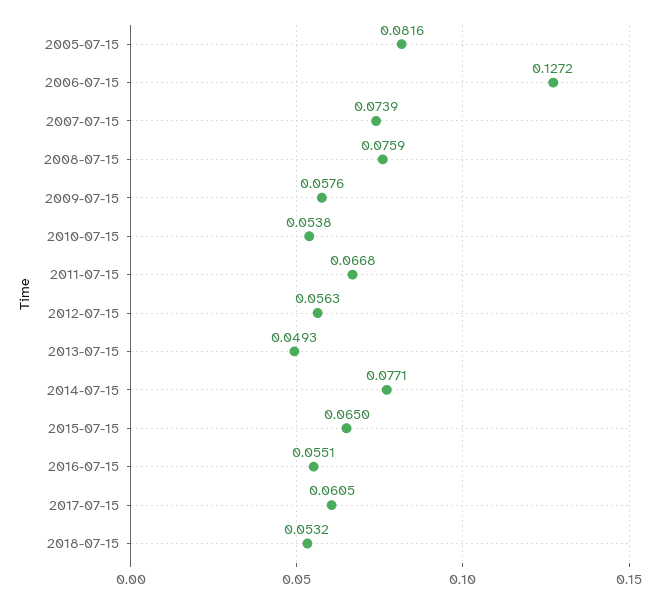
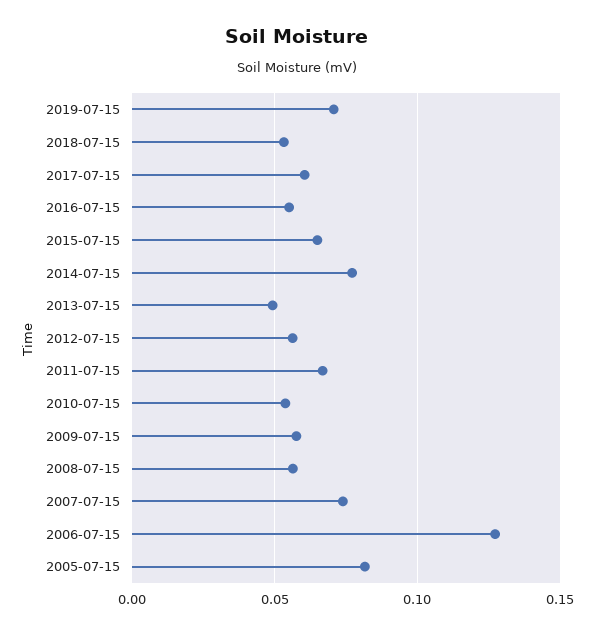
2008-07-15: 0.0759 -> 0.055
2019-07-15: none -> 0.07

